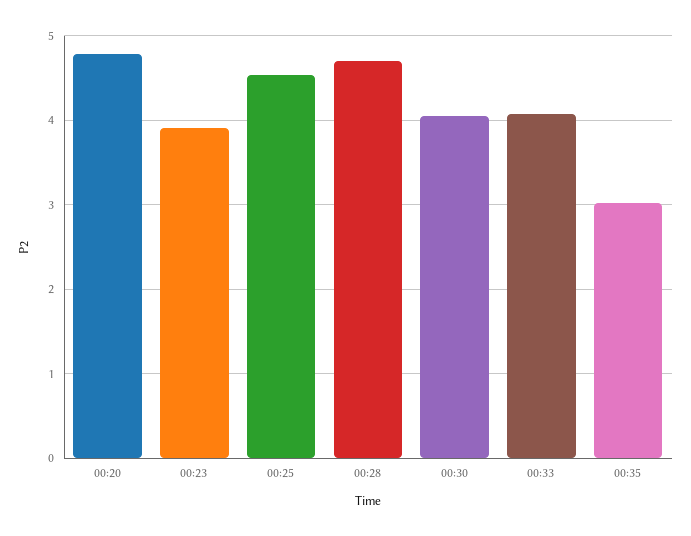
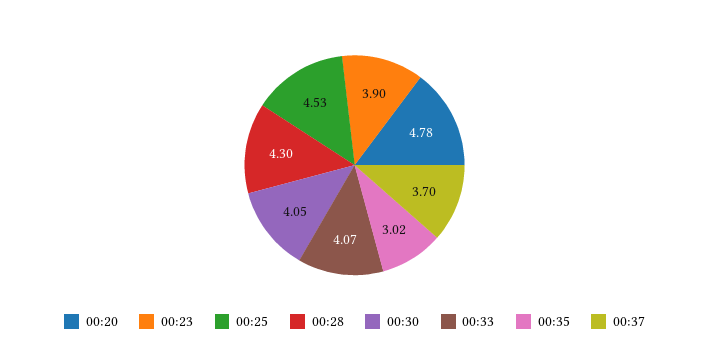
00:28: 4.7 -> 4.3
00:37: none -> 3.7

